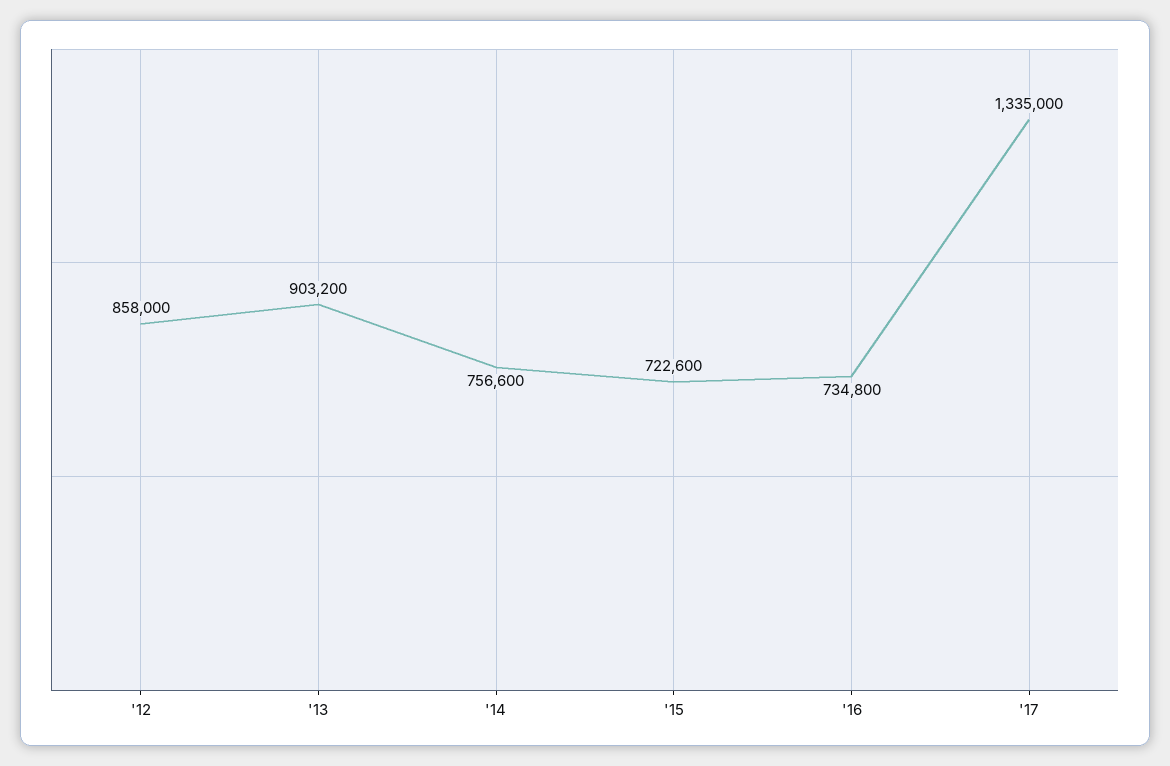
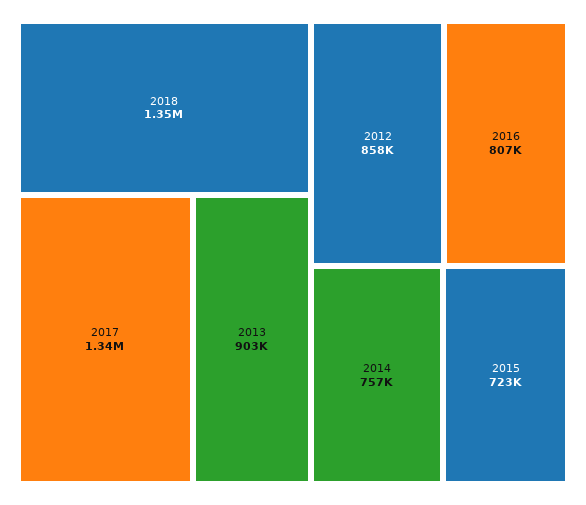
'16: 734800 -> 807000
2018: none -> 1350000

